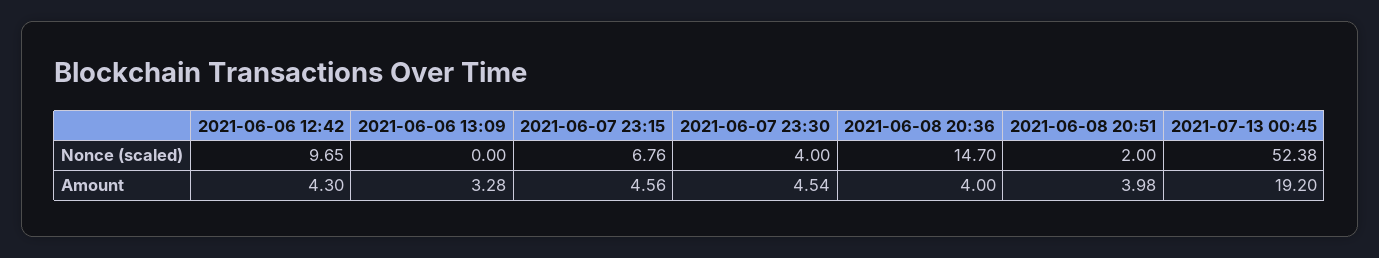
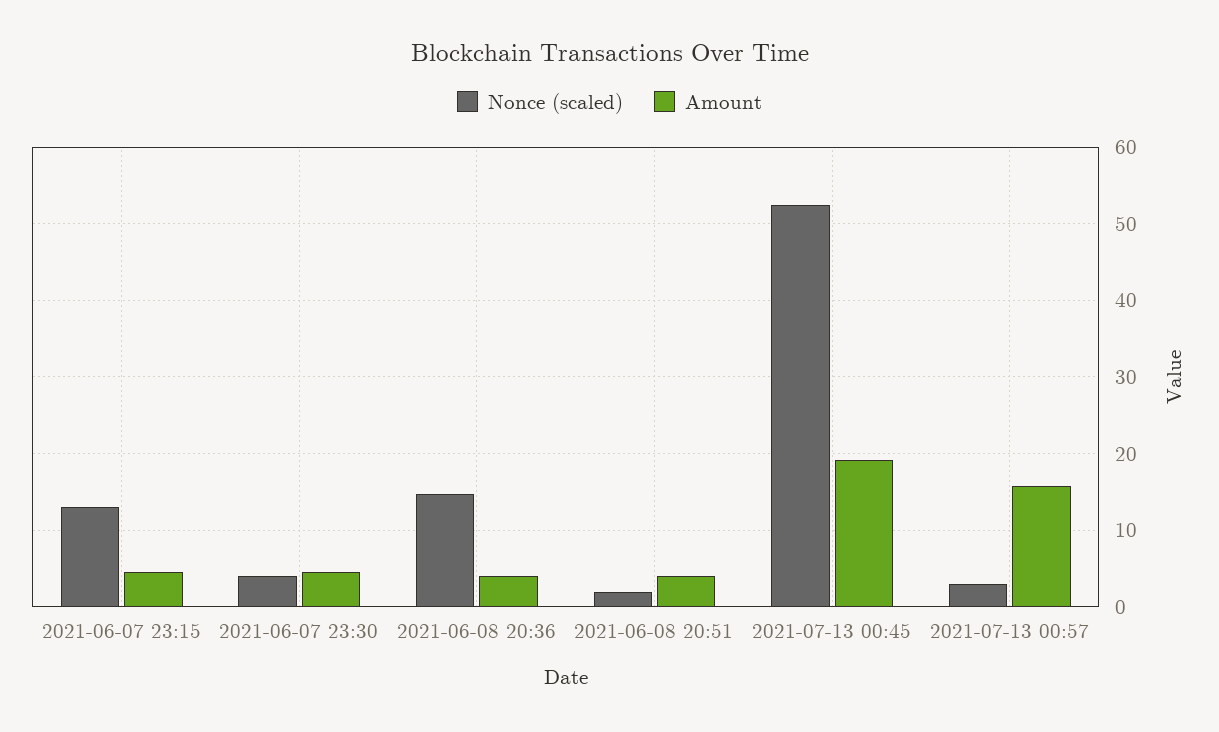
Nonce (scaled), 2021-06-06 12:42: 9.65 -> none
Nonce (scaled), 2021-06-06 13:09: 0 -> none
Nonce (scaled), 2021-06-07 23:15: 6.76 -> 13
Amount, 2021-06-06 12:42: 4.3 -> none
Amount, 2021-06-06 13:09: 3.28 -> none
Nonce (scaled), 2021-07-13 00:57: none -> 3
Amount, 2021-07-13 00:57: none -> 16

